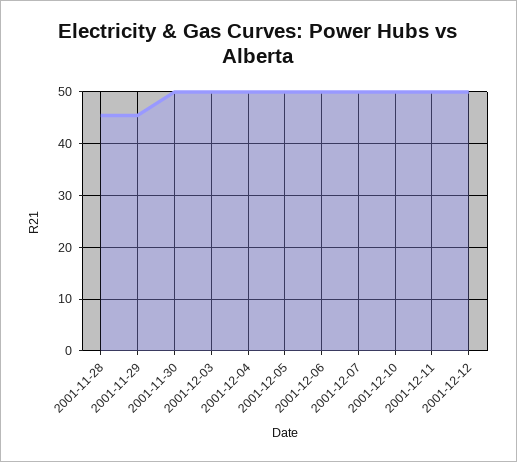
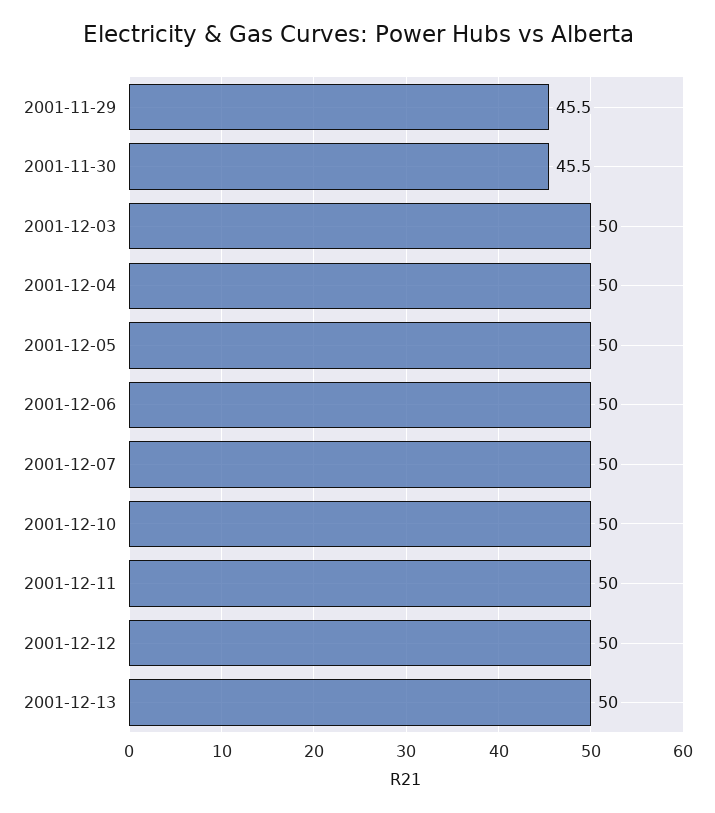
2001-11-28: 46 -> none
2001-11-30: 50 -> 45.5
2001-12-13: none -> 50

